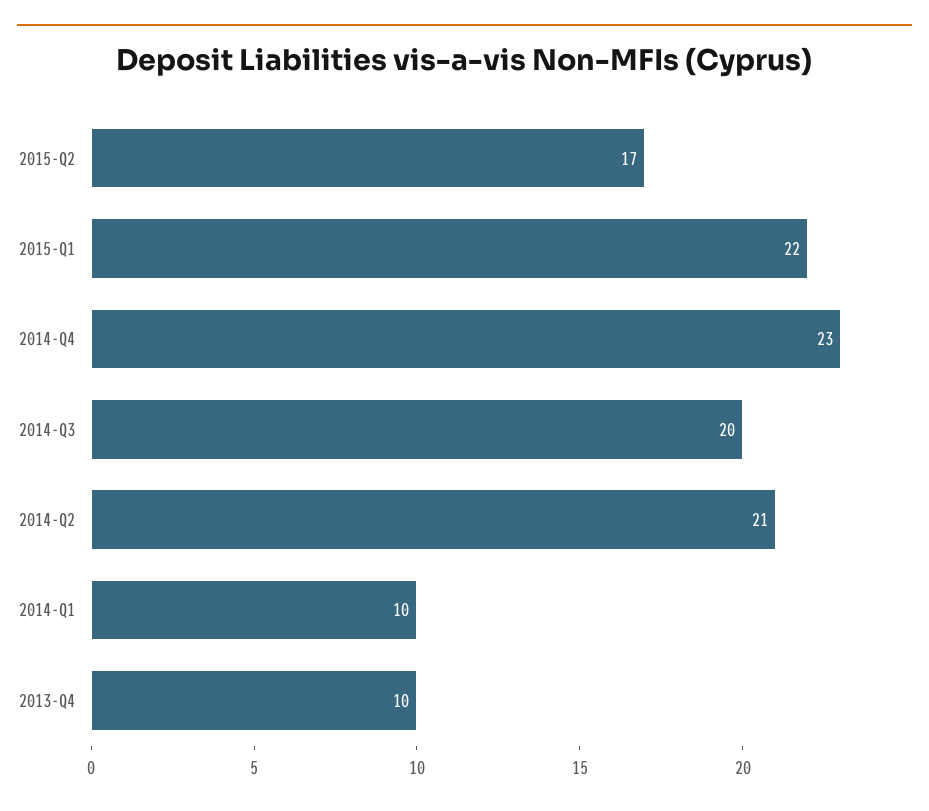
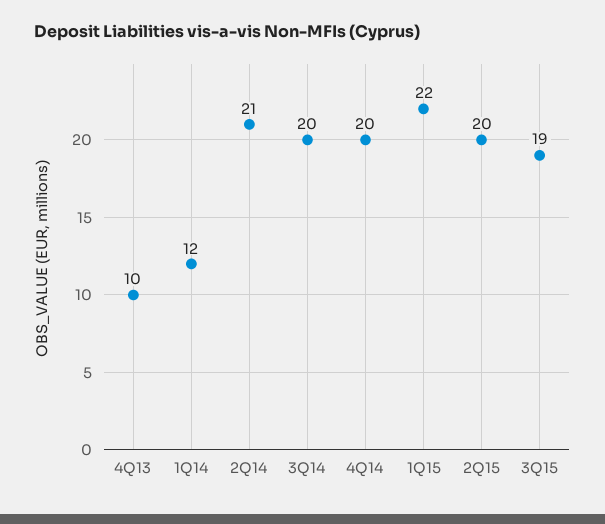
2015-Q2: 17 -> 20
2014-Q4: 23 -> 20
2014-Q1: 10 -> 12
3Q15: none -> 19

